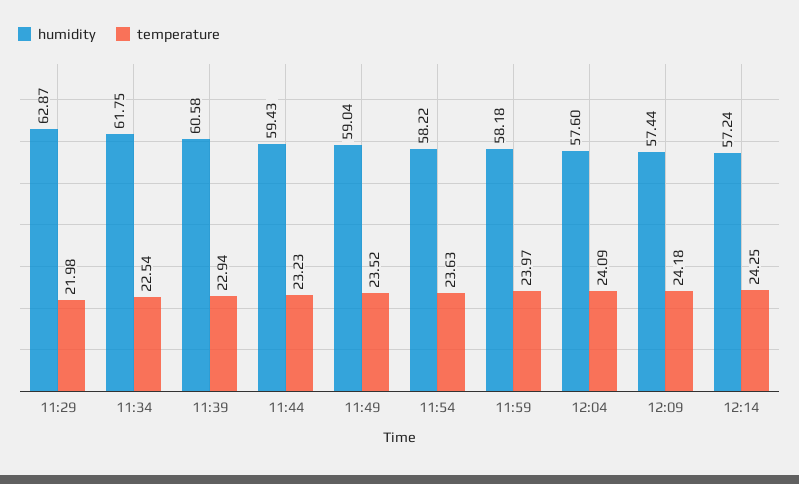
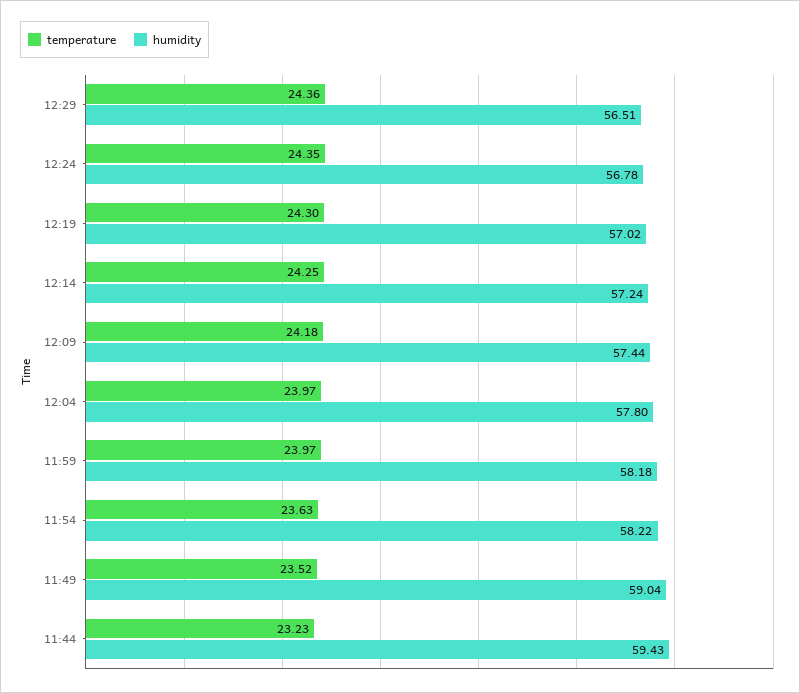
humidity, 11:29: 62.87 -> none
temperature, 11:29: 21.98 -> none
humidity, 11:34: 61.75 -> none
temperature, 11:34: 22.54 -> none
humidity, 11:39: 60.58 -> none
temperature, 11:39: 22.94 -> none
humidity, 12:04: 57.6 -> 57.8
temperature, 12:04: 24.09 -> 23.97
temperature, 12:29: none -> 24.36
humidity, 12:29: none -> 56.51
temperature, 12:24: none -> 24.35
humidity, 12:24: none -> 56.78
temperature, 12:19: none -> 24.3
humidity, 12:19: none -> 57.02

